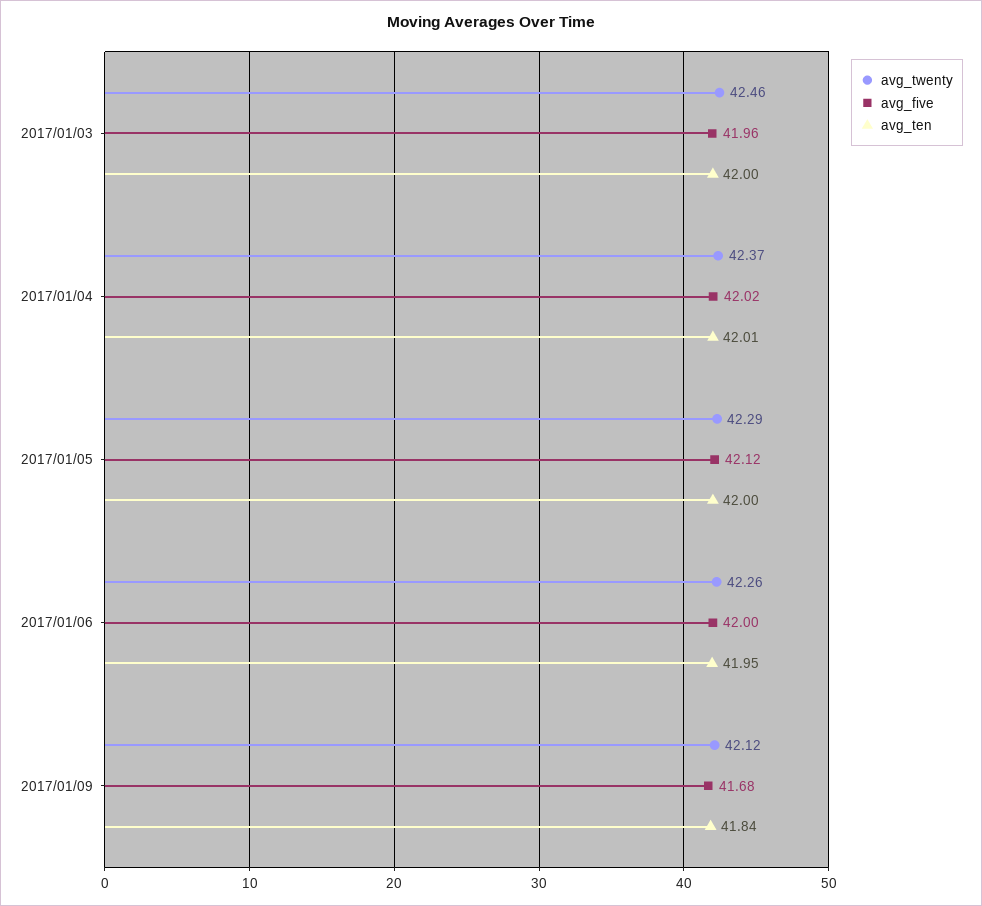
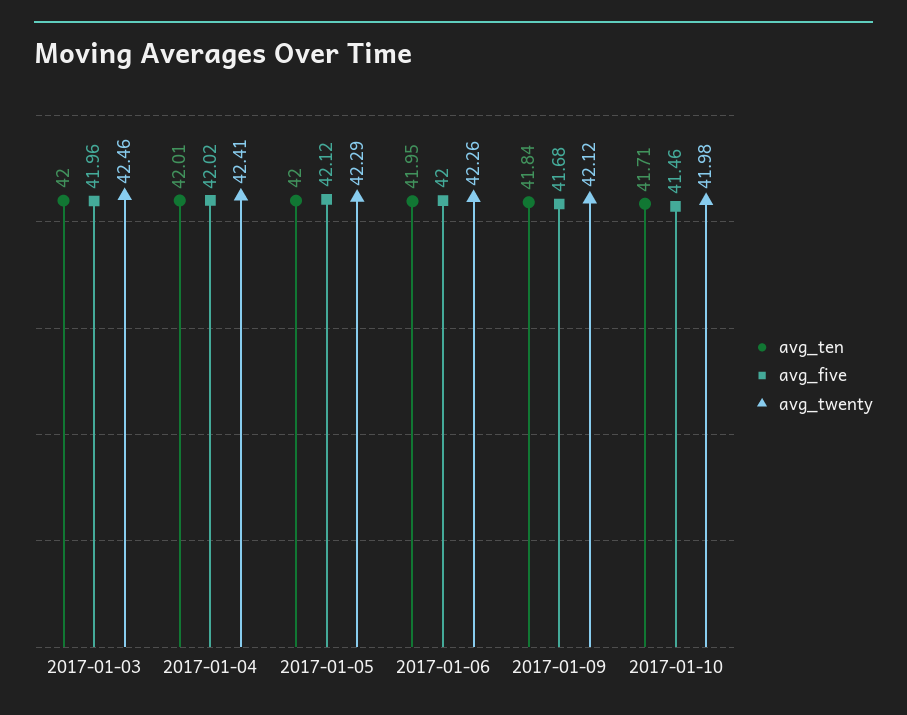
avg_twenty, 2017/01/04: 42.37 -> 42.41
avg_ten, 2017-01-10: none -> 41.71
avg_five, 2017-01-10: none -> 41.46
avg_twenty, 2017-01-10: none -> 41.98

